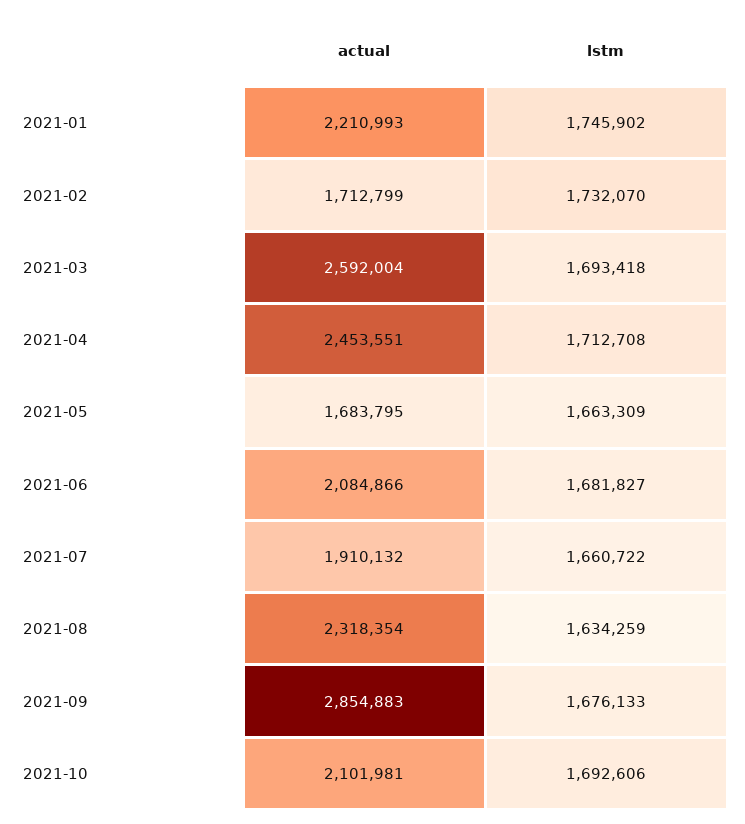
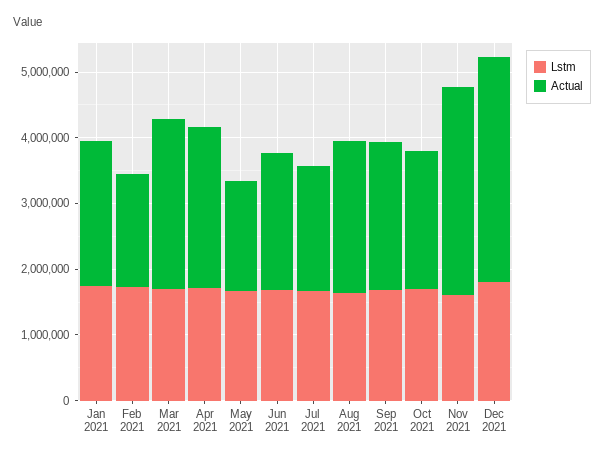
actual, 2021-09: 2854883 -> 2200000
lstm, Nov 2021: none -> 1600000
actual, Nov 2021: none -> 3200000
lstm, Dec 2021: none -> 1800000
actual, Dec 2021: none -> 3400000

